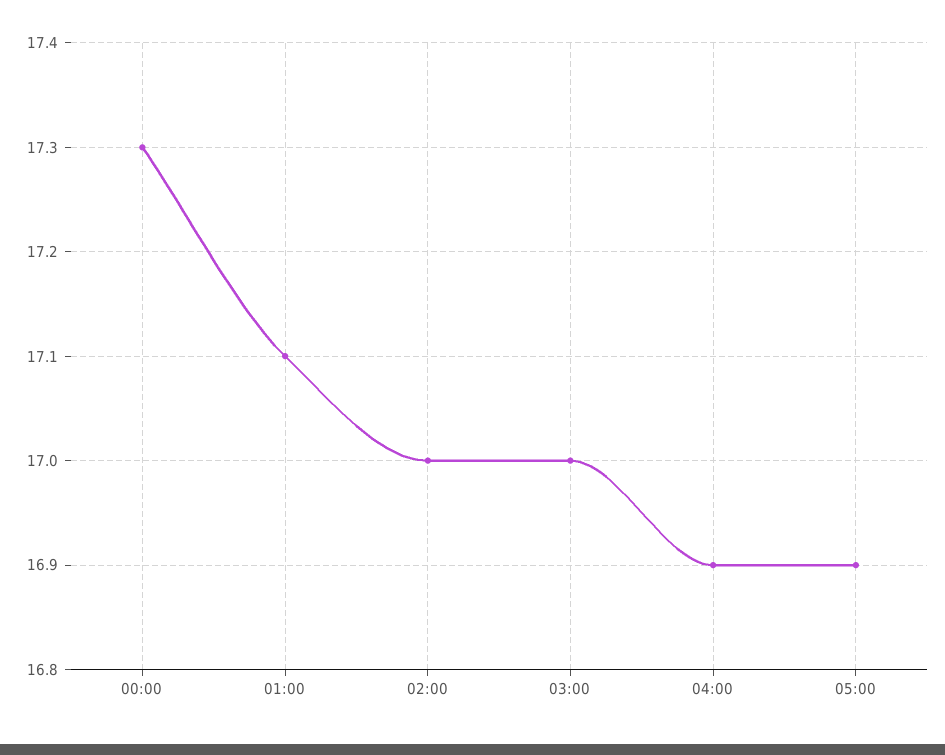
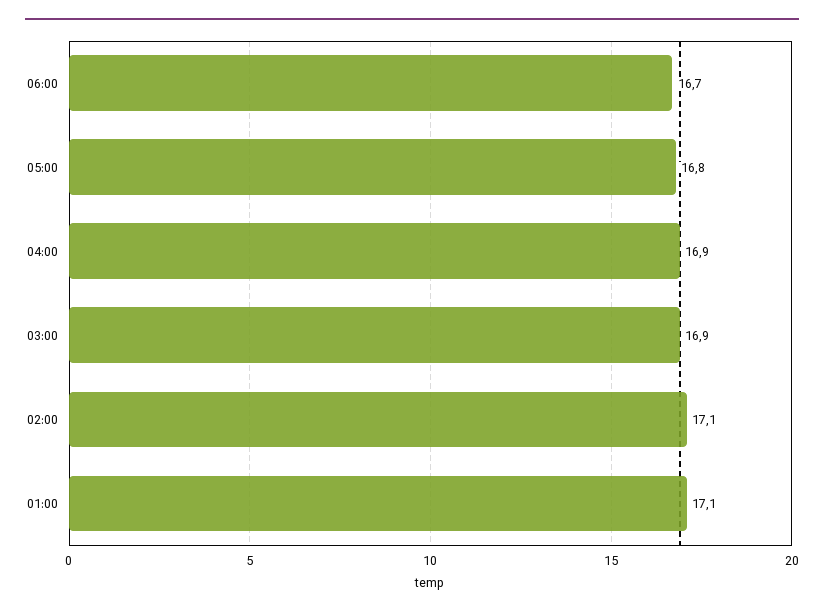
00:00: 17.3 -> none
02:00: 17 -> 17.1
03:00: 17 -> 16.9
05:00: 16.9 -> 16.8
06:00: none -> 16.7

